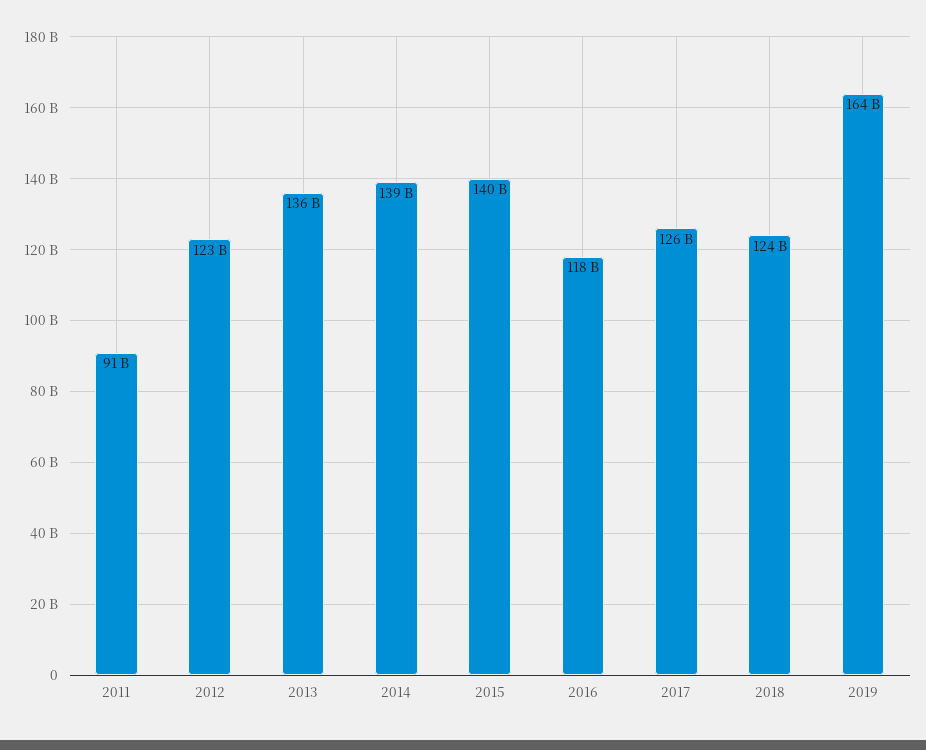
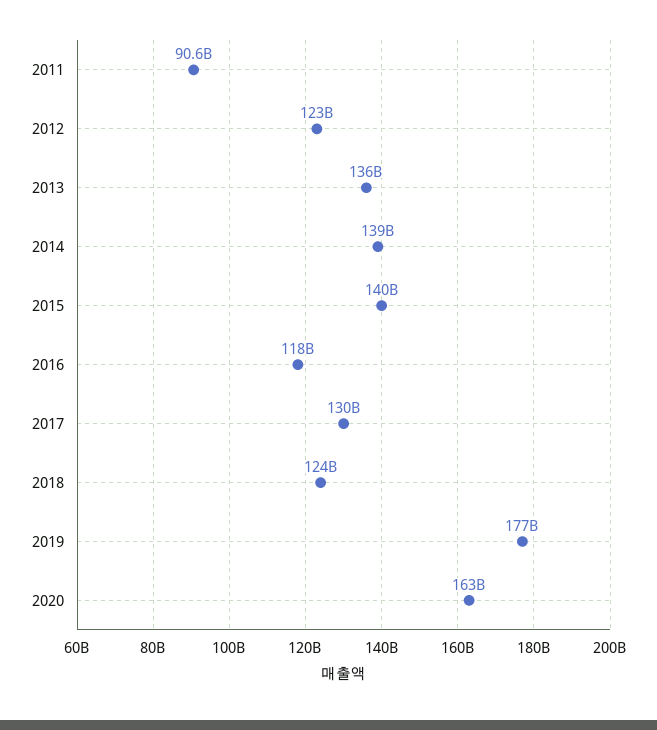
2017: 126000000000 -> 130000000000
2019: 164000000000 -> 177000000000
2020: none -> 163000000000

